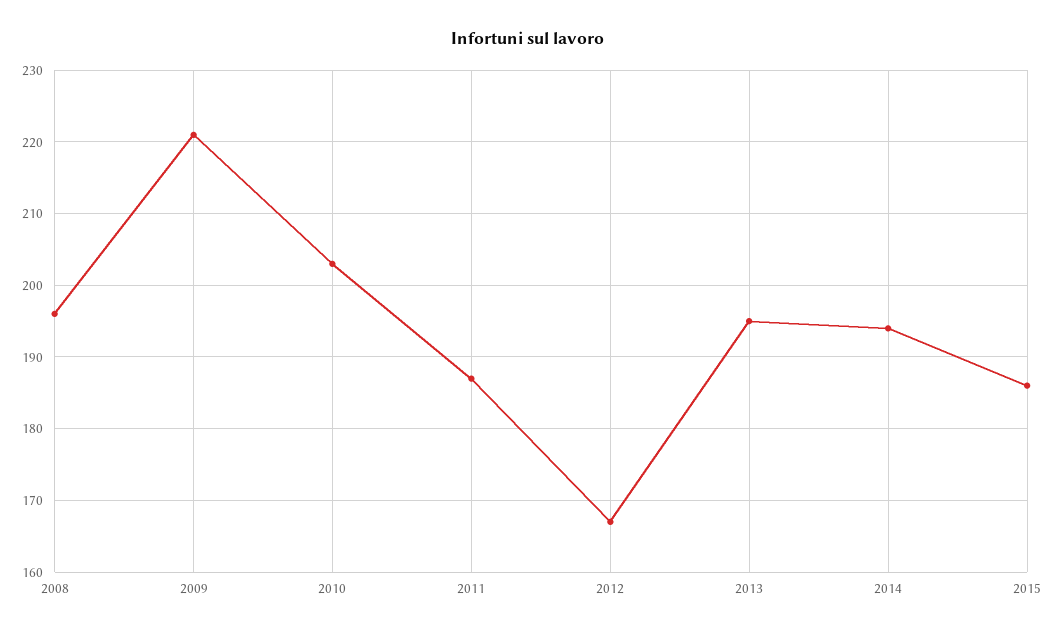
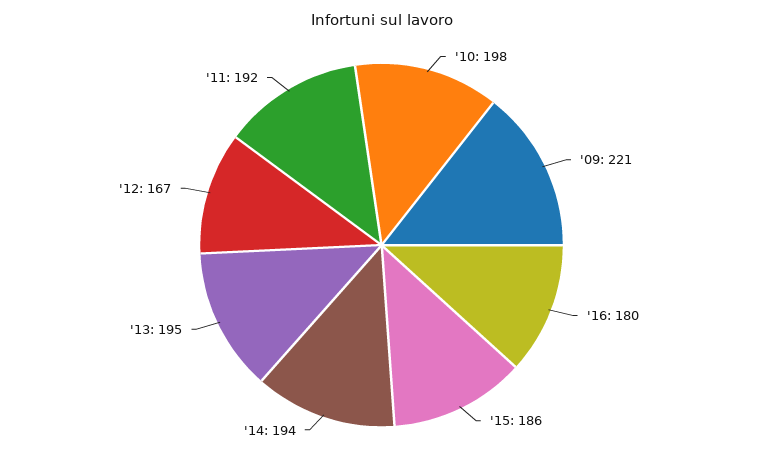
2008: 196 -> none
2010: 203 -> 198
2011: 187 -> 192
'16: none -> 180

